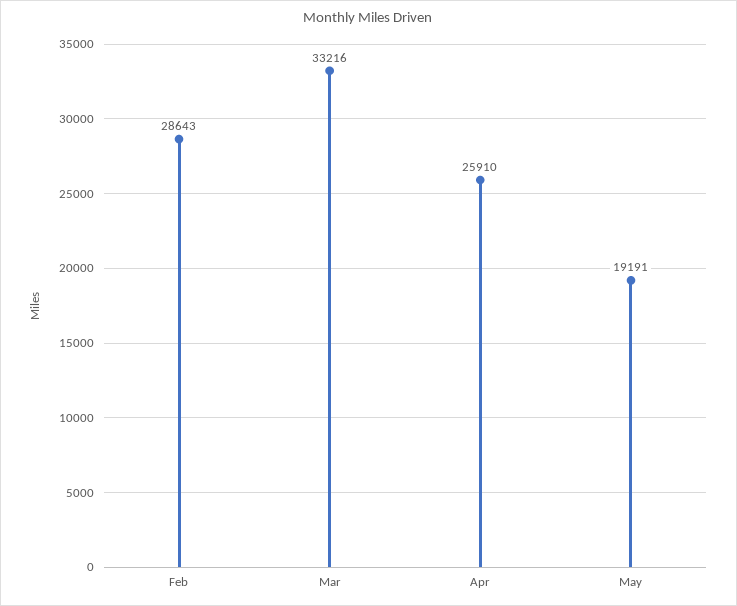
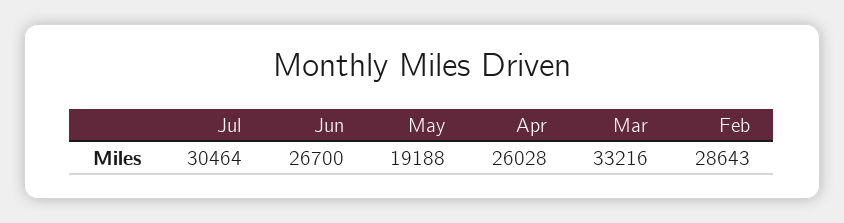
Apr: 25910 -> 26028
May: 19191 -> 19188
Jul: none -> 30464
Jun: none -> 26700

